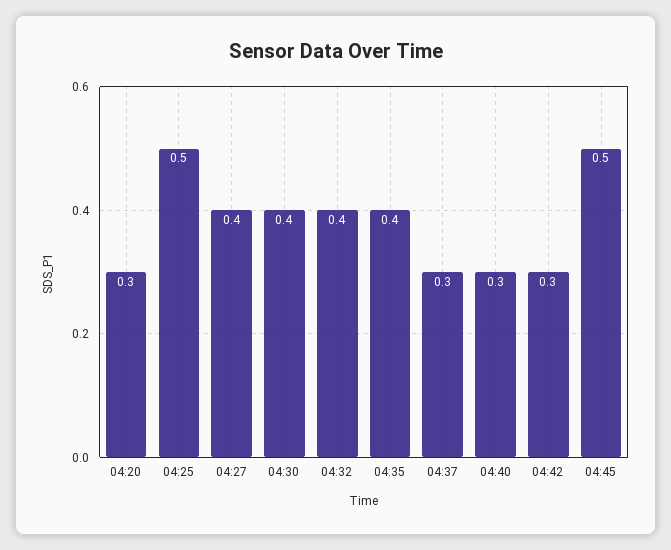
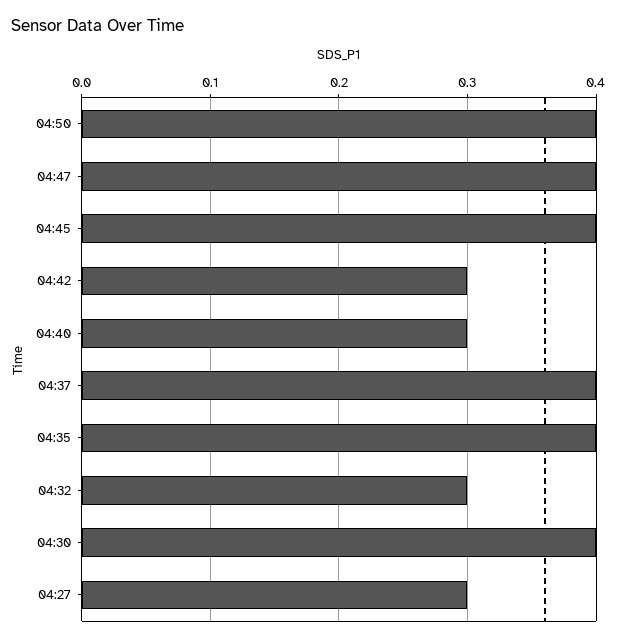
04:20: 0.3 -> none
04:25: 0.5 -> none
04:27: 0.4 -> 0.3
04:32: 0.4 -> 0.3
04:37: 0.3 -> 0.4
04:45: 0.5 -> 0.4
04:50: none -> 0.4
04:47: none -> 0.4

